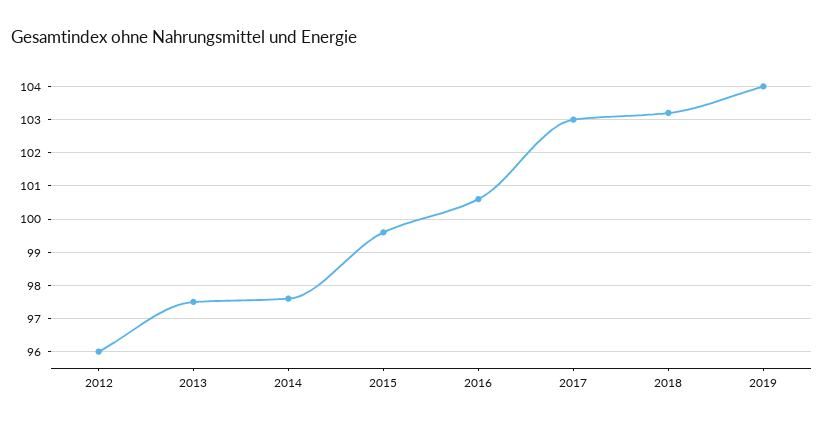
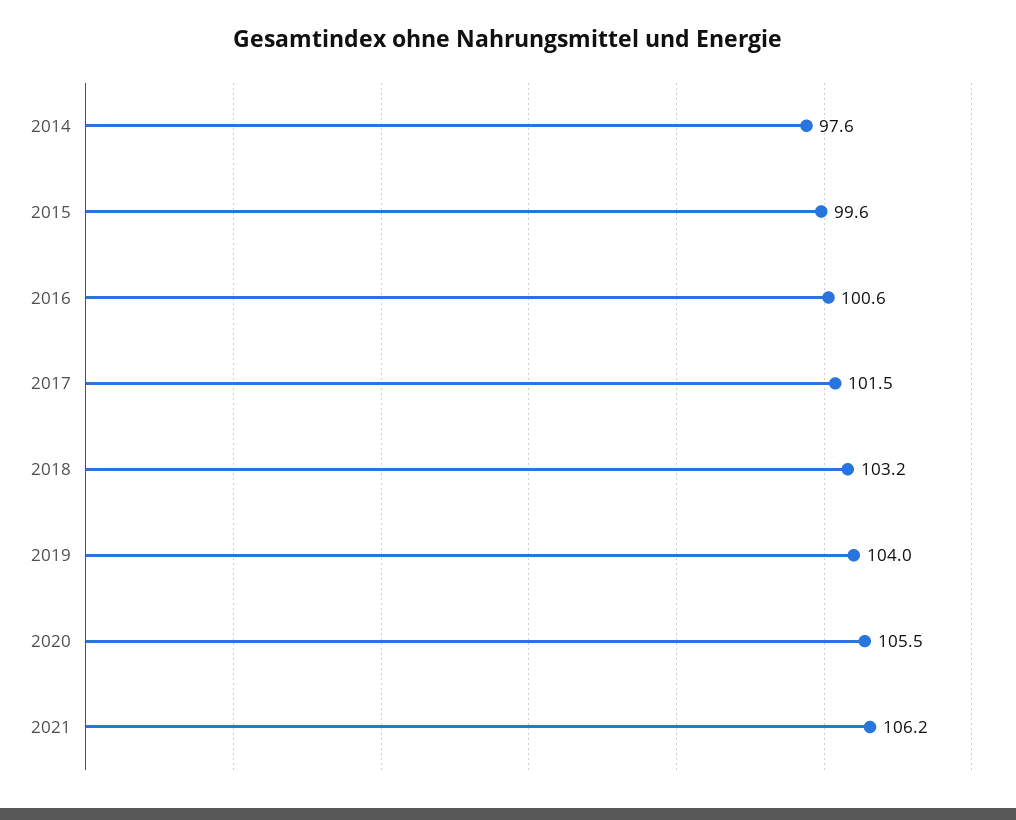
2012: 96 -> none
2013: 97.5 -> none
2017: 103 -> 101.5
2020: none -> 105.5
2021: none -> 106.2

